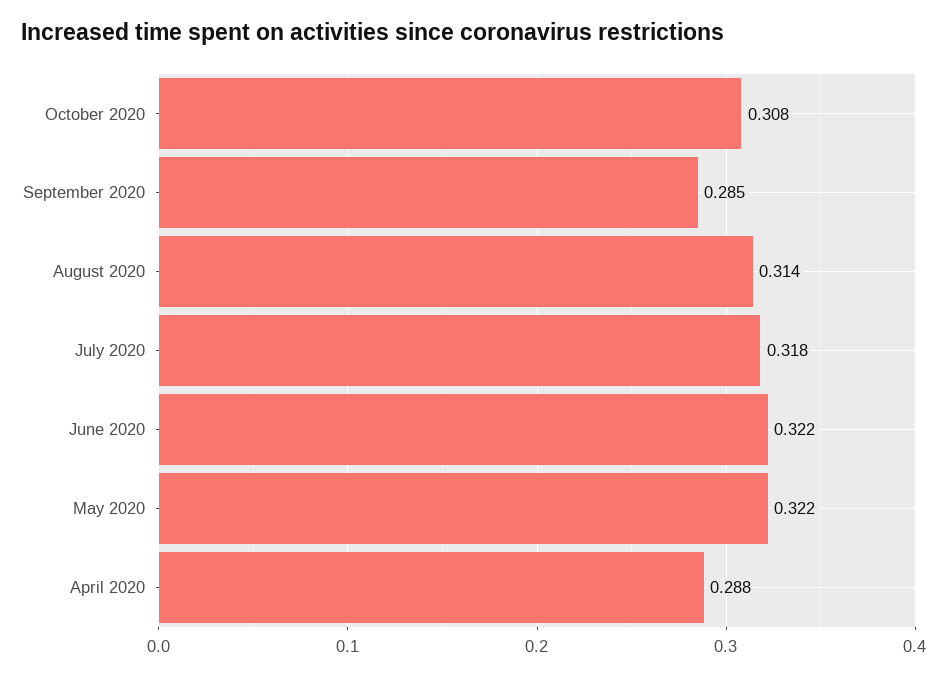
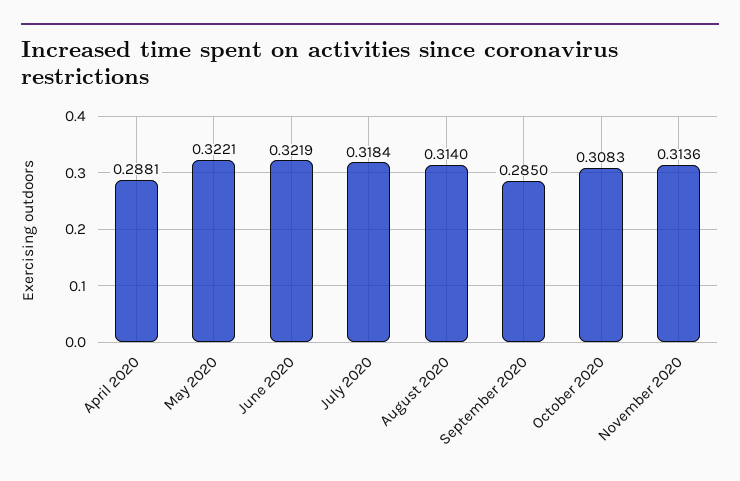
November 2020: none -> 0.3136

